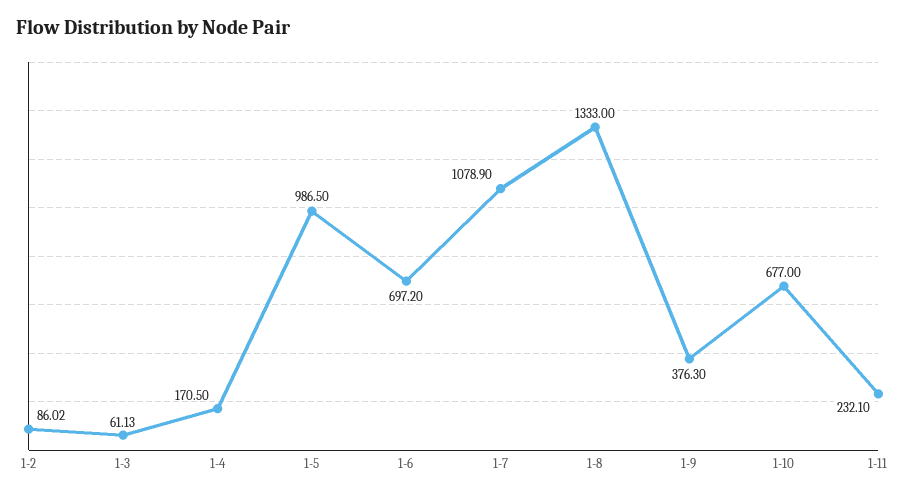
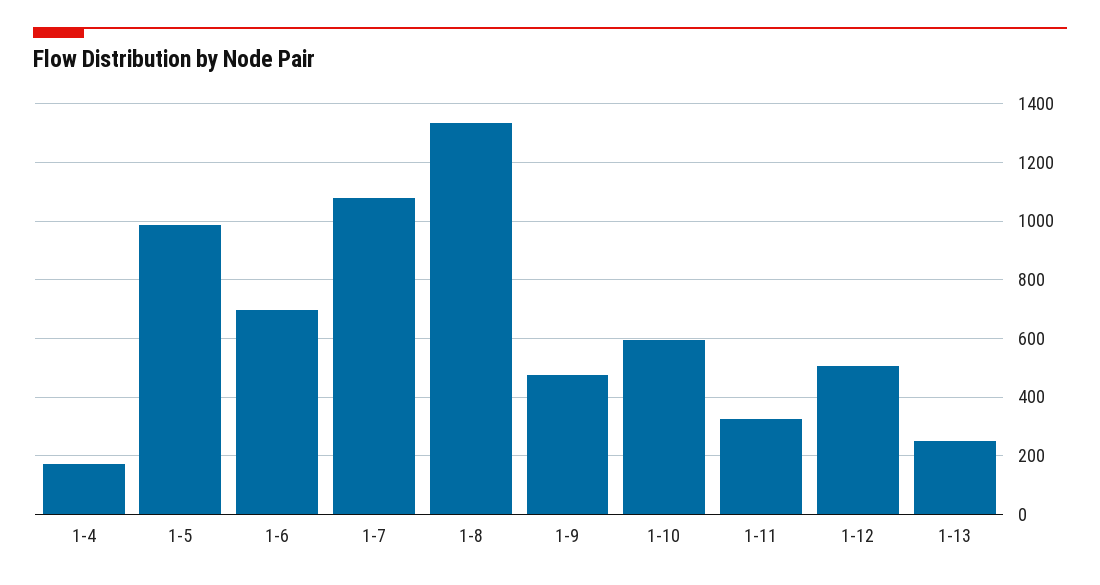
1-2: 86.02 -> none
1-3: 61.13 -> none
1-9: 376.3 -> 475
1-10: 677 -> 600
1-11: 232.1 -> 325
1-12: none -> 500
1-13: none -> 250

